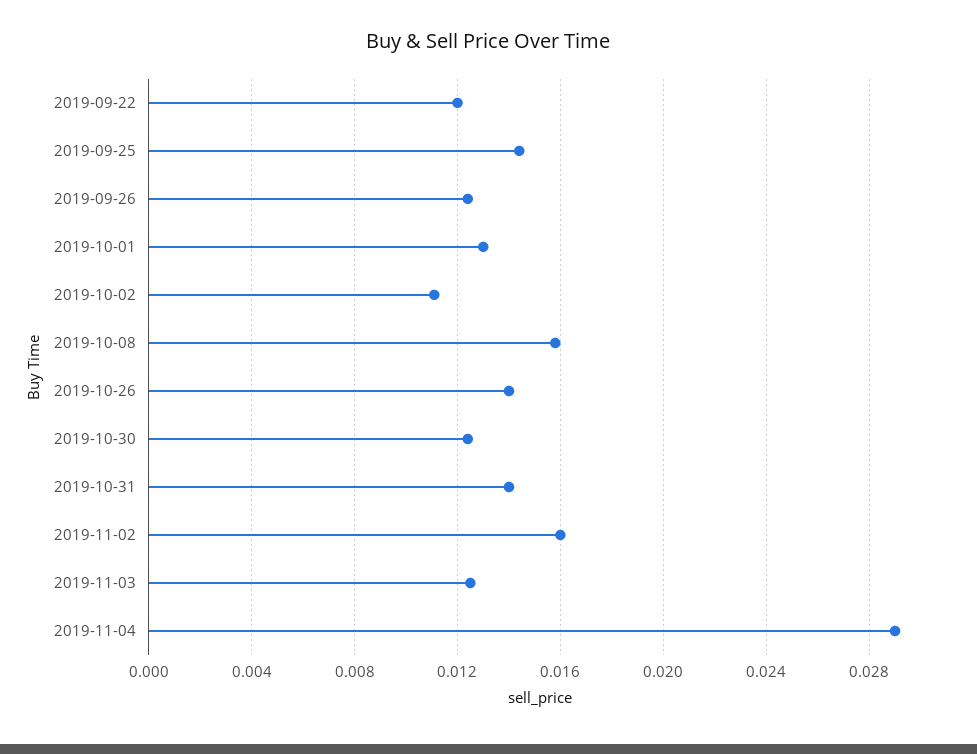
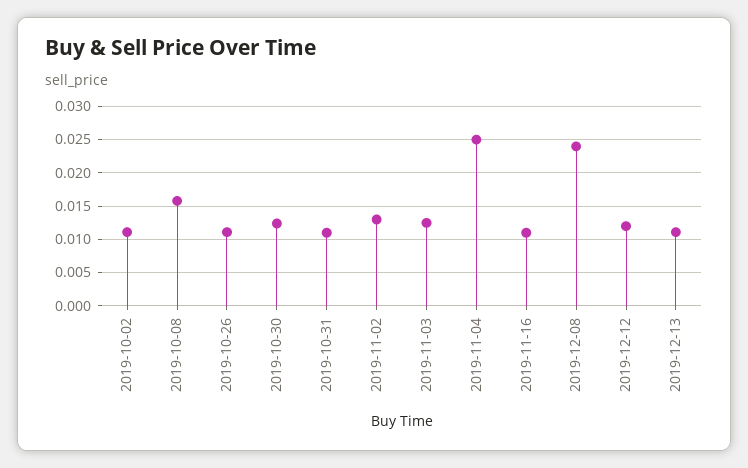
2019-09-22: 0.012 -> none
2019-09-25: 0.0145 -> none
2019-09-26: 0.0125 -> none
2019-10-01: 0.013 -> none
2019-10-26: 0.014 -> 0.011
2019-10-31: 0.014 -> 0.011
2019-11-02: 0.016 -> 0.013
2019-11-04: 0.029 -> 0.025
2019-11-16: none -> 0.011
2019-12-08: none -> 0.024
2019-12-12: none -> 0.012
2019-12-13: none -> 0.011

